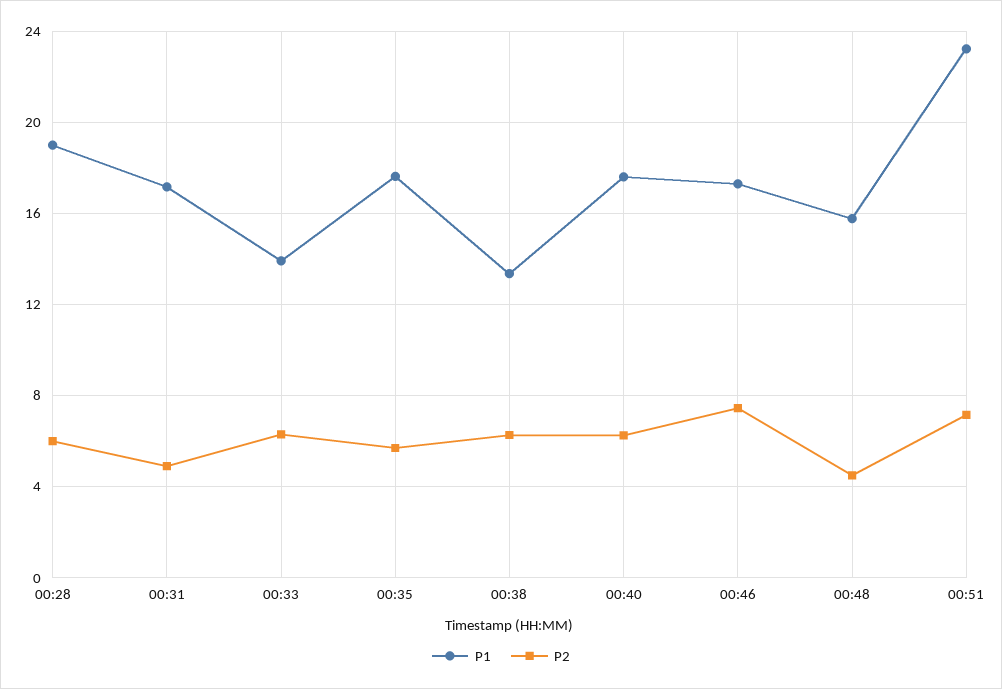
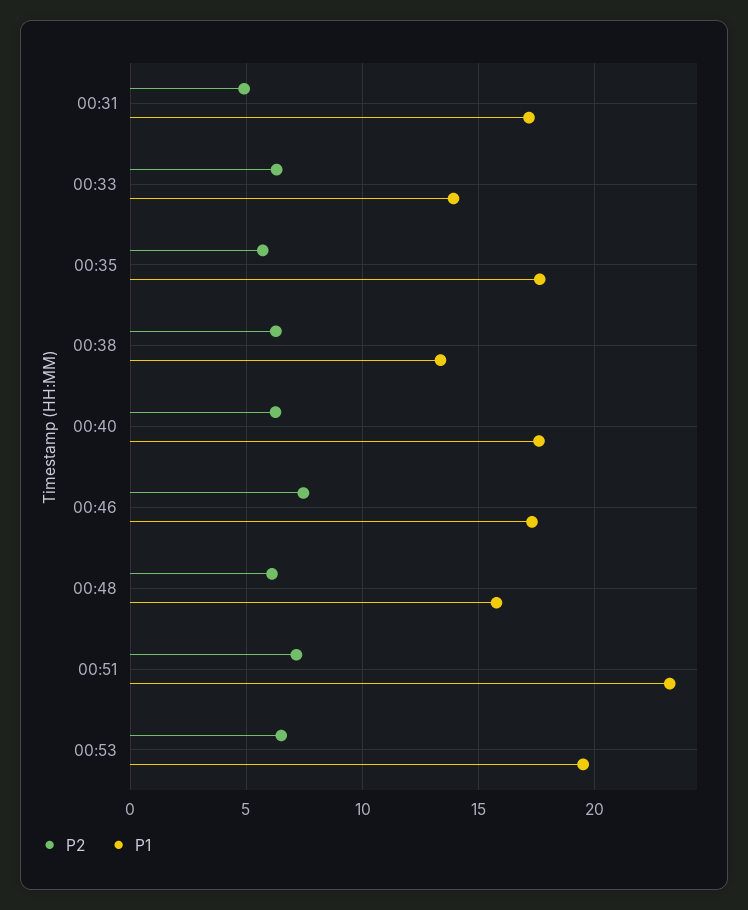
P1, 00:28: 19 -> none
P2, 00:28: 6 -> none
P2, 00:48: 4.5 -> 6
P2, 00:53: none -> 6.5
P1, 00:53: none -> 19.5

